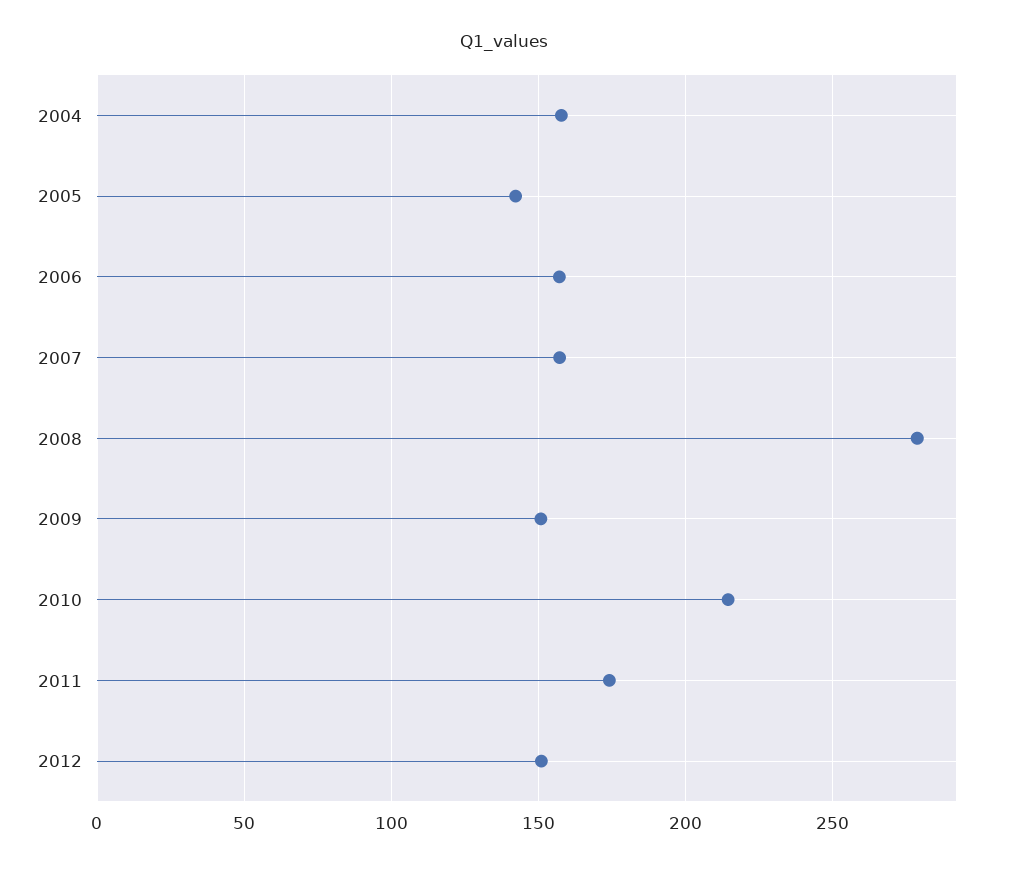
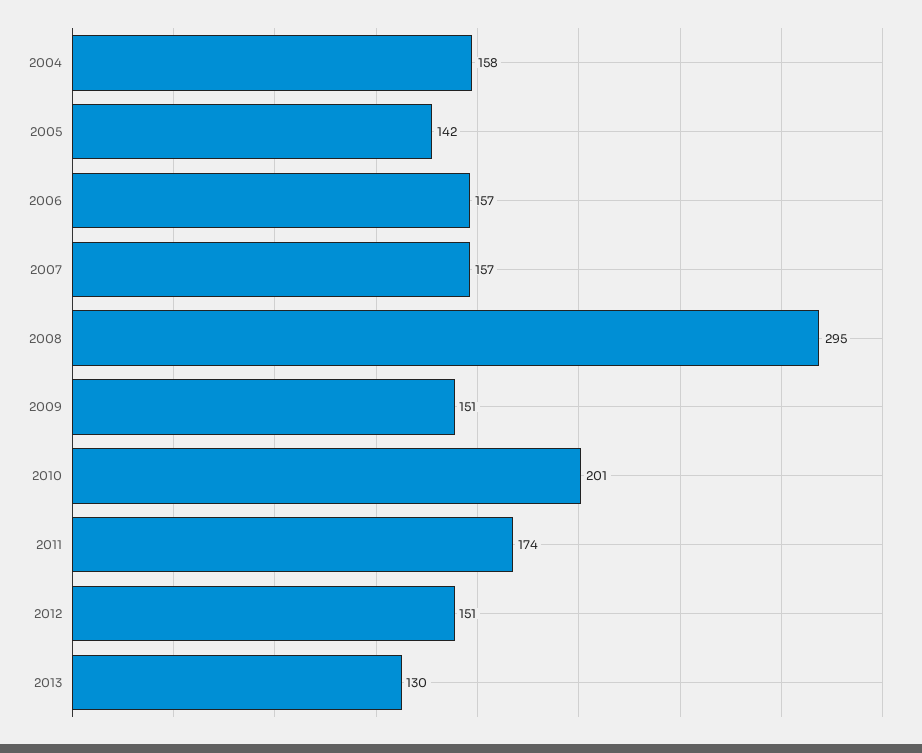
2008: 280 -> 295
2010: 215 -> 201
2013: none -> 130

